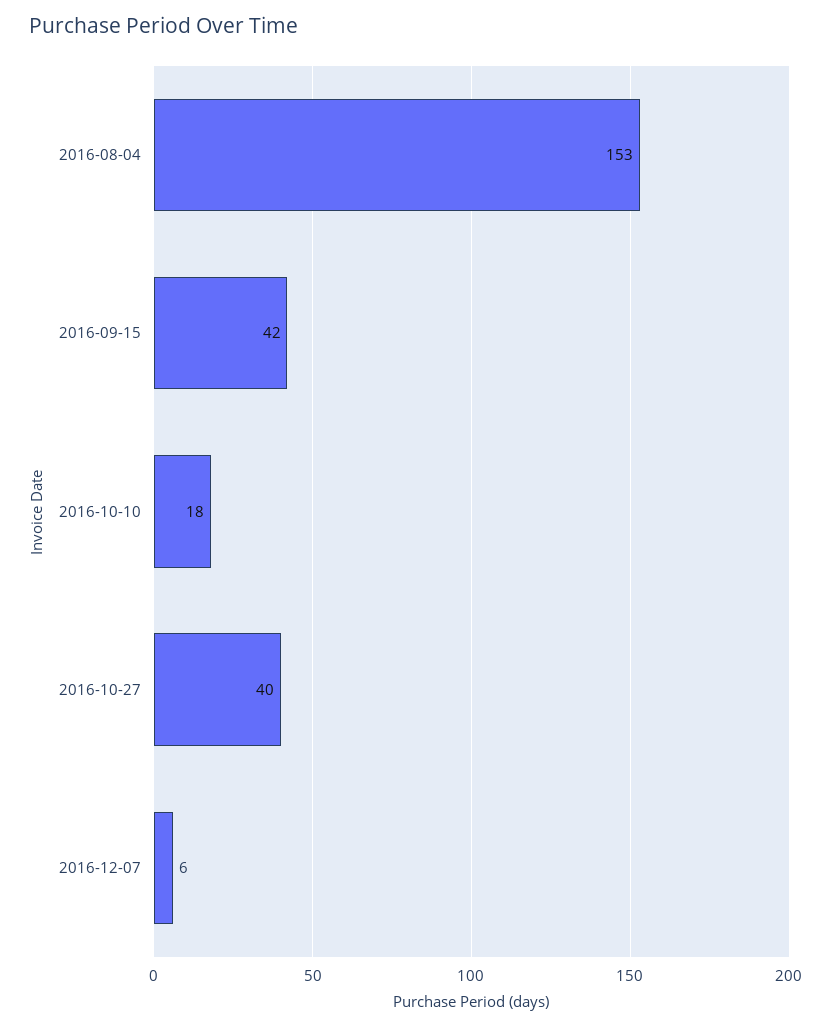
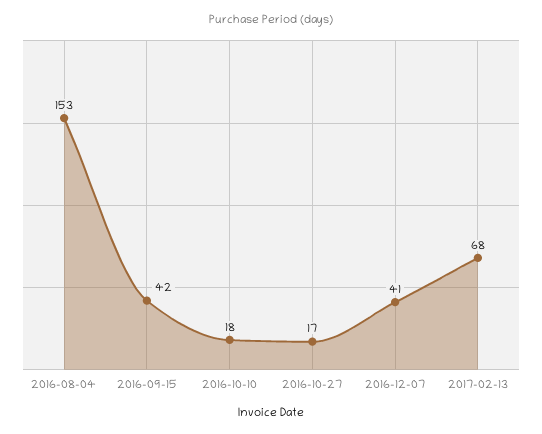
2016-10-27: 40 -> 17
2016-12-07: 6 -> 41
2017-02-13: none -> 68

